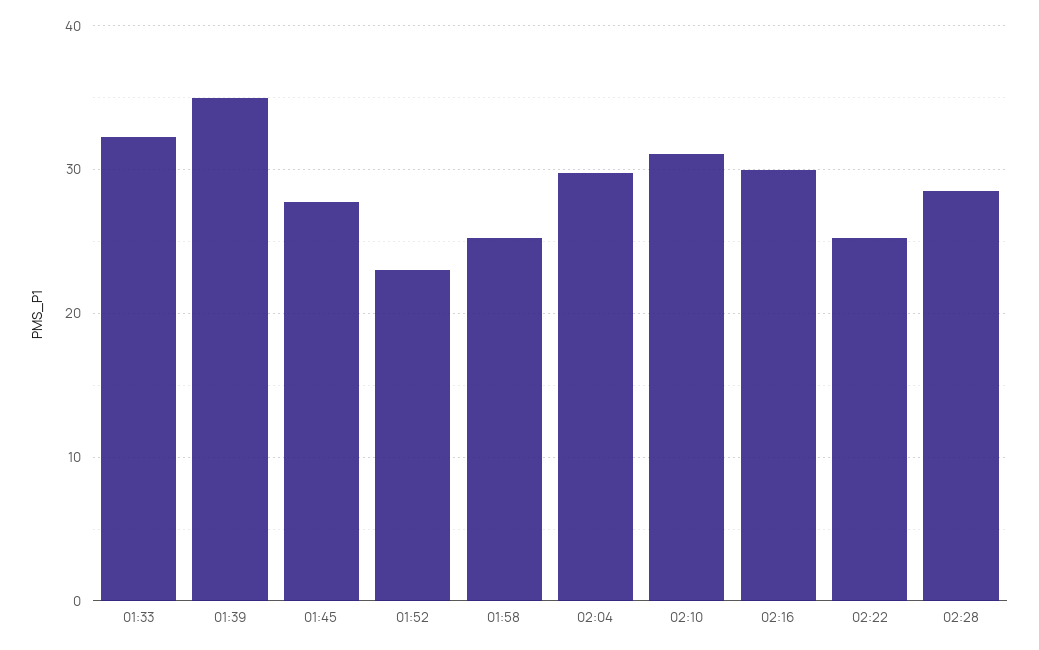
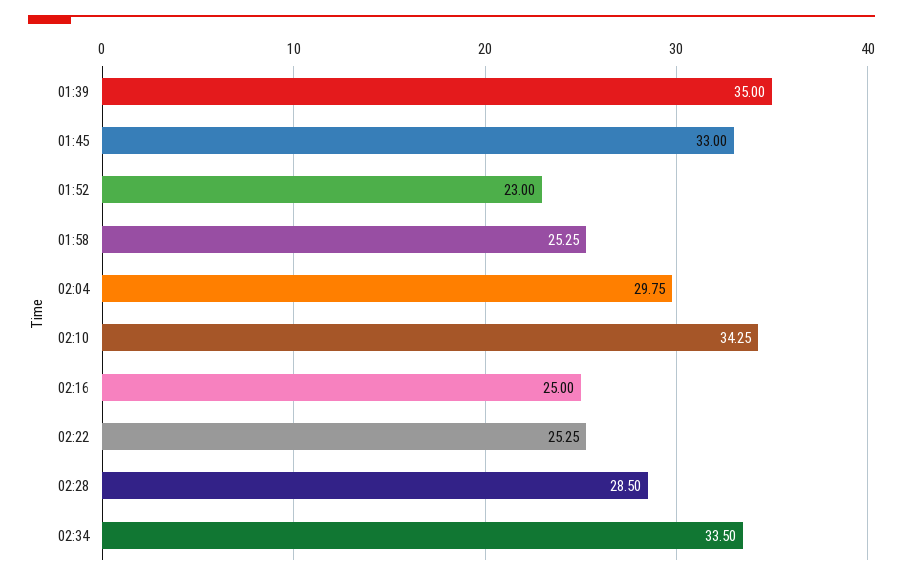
01:33: 32 -> none
01:45: 28 -> 33
02:10: 31 -> 34.25
02:16: 30 -> 25
02:34: none -> 33.5

